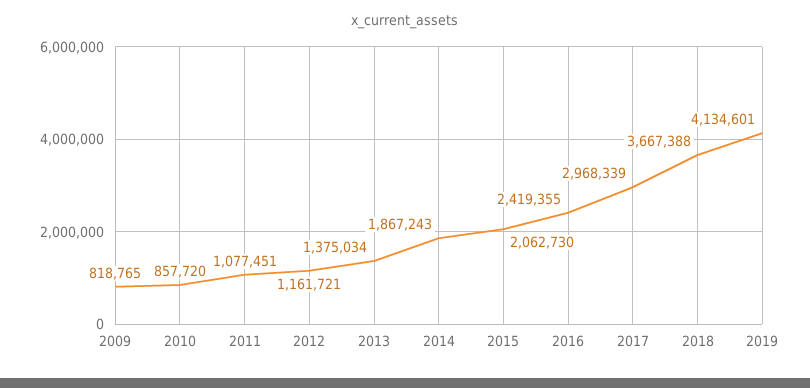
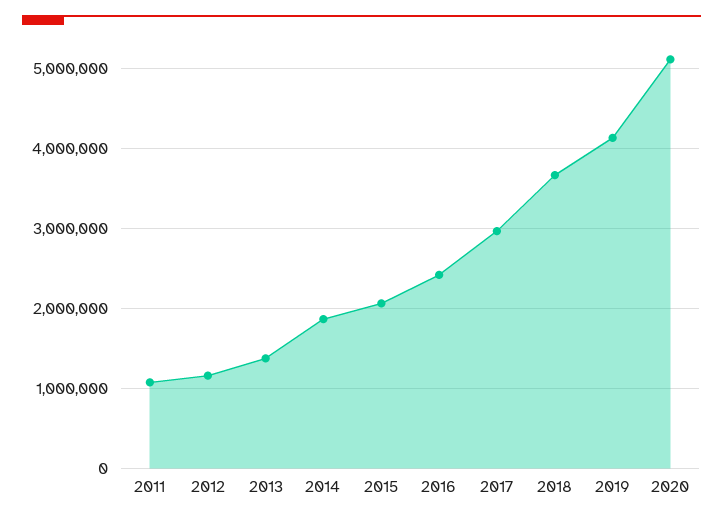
2009: 818765 -> none
2010: 857720 -> none
2020: none -> 5100000

